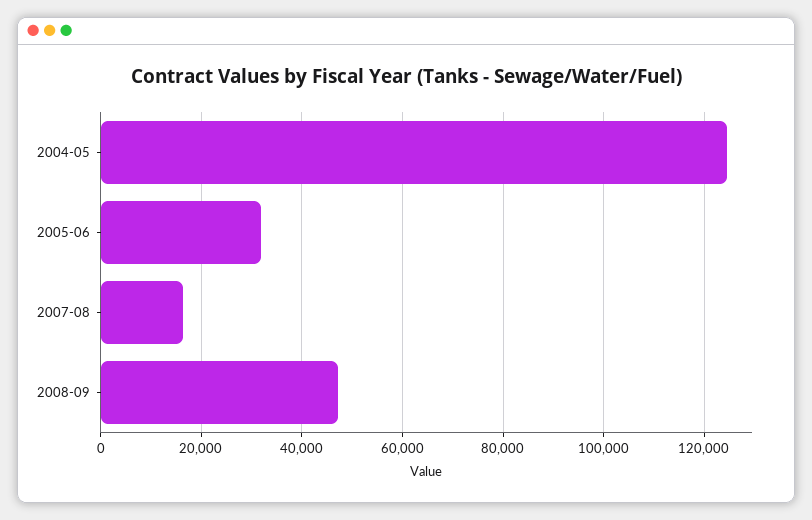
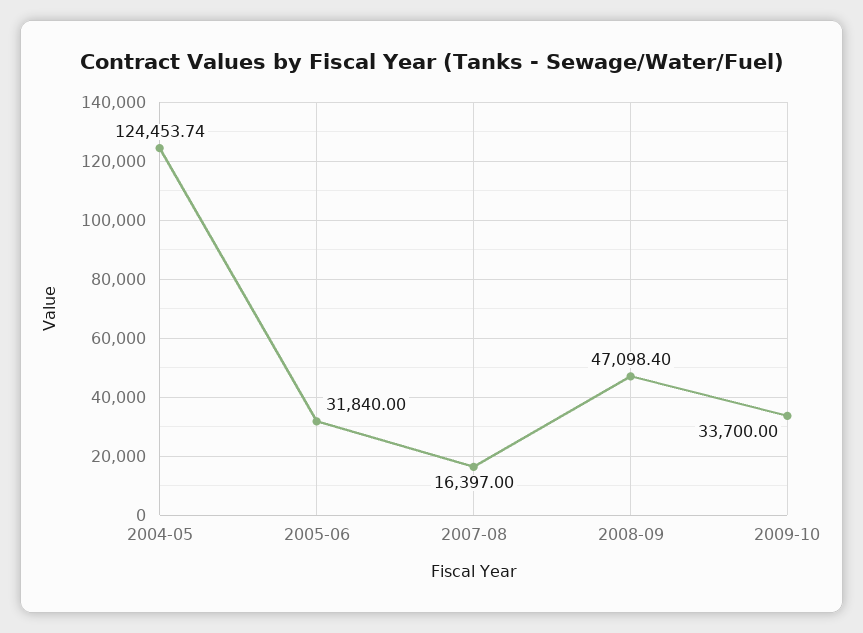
2009-10: none -> 33700

